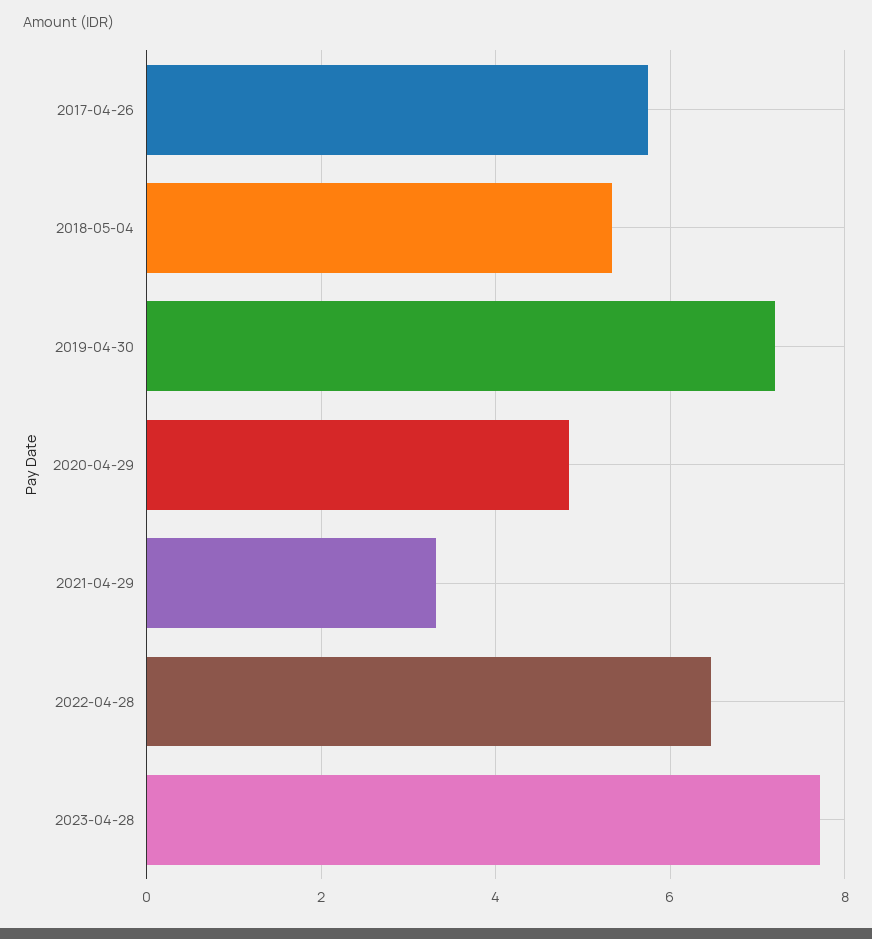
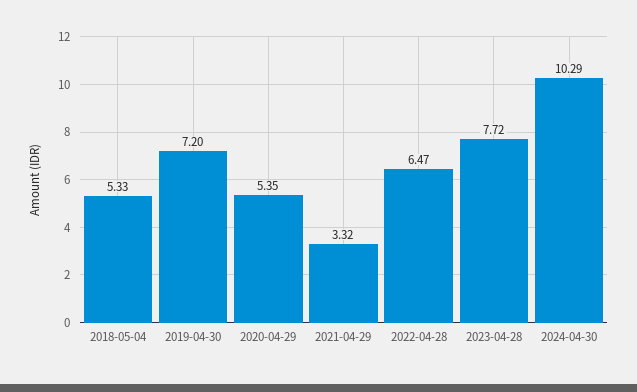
2017-04-26: 5.8 -> none
2020-04-29: 4.8 -> 5.35
2024-04-30: none -> 10.29

